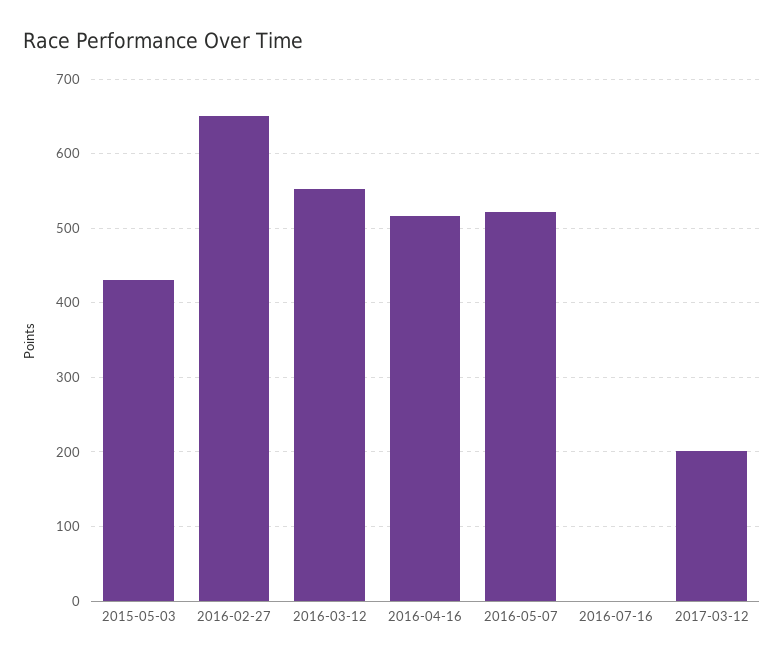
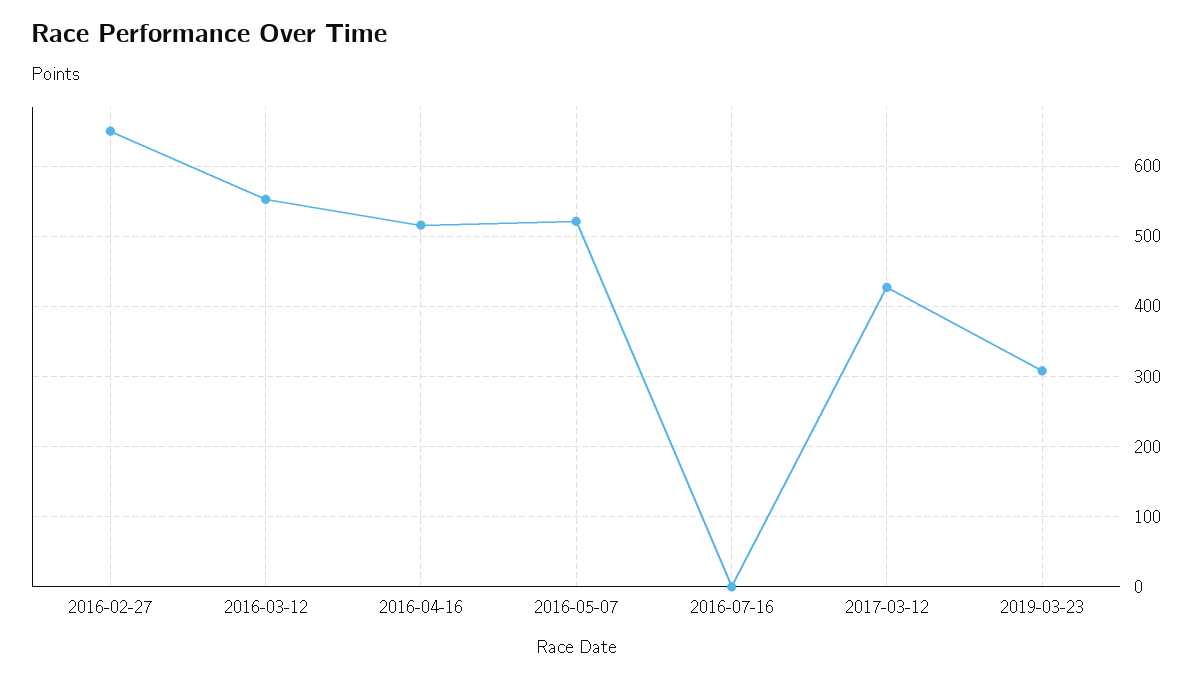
2015-05-03: 430 -> none
2017-03-12: 200 -> 430
2019-03-23: none -> 310

